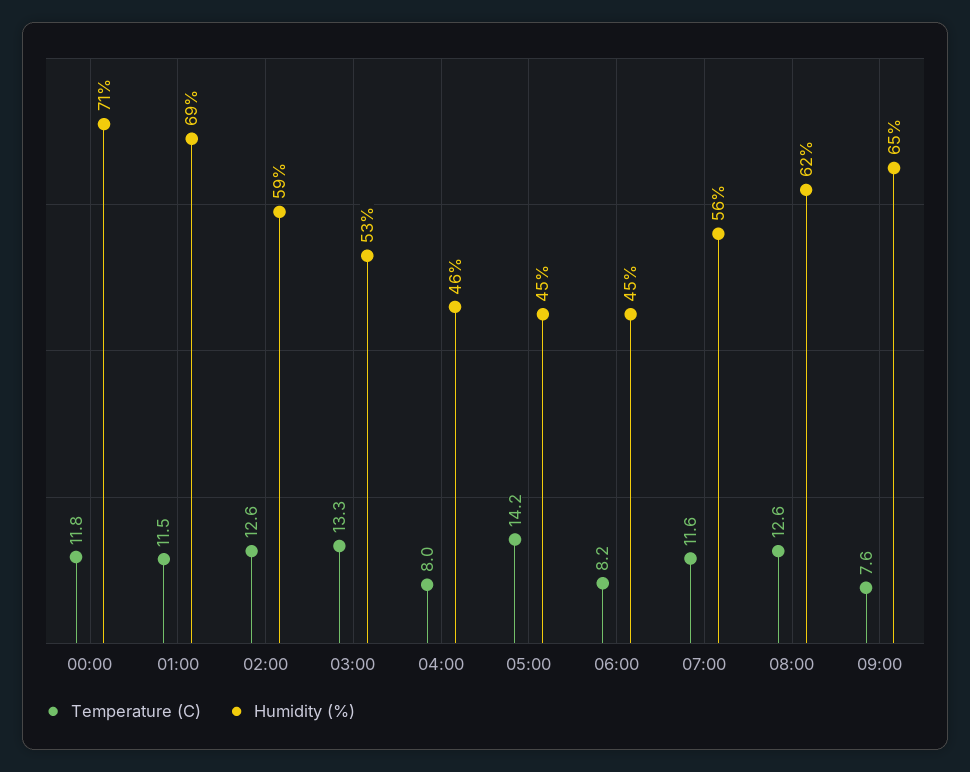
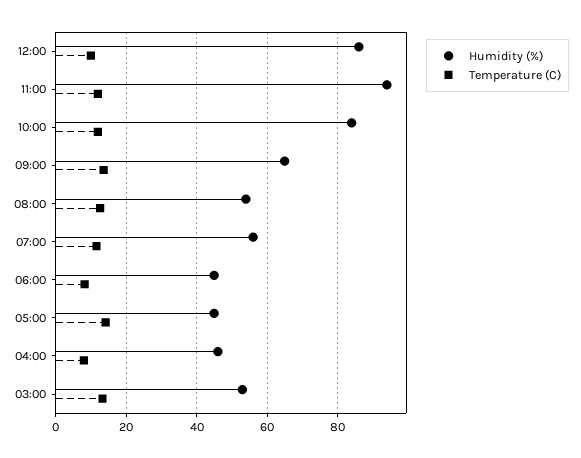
Temperature (C), 00:00: 11.8 -> none
Humidity (%), 00:00: 71 -> none
Temperature (C), 01:00: 11.5 -> none
Humidity (%), 01:00: 69 -> none
Temperature (C), 02:00: 12.6 -> none
Humidity (%), 02:00: 59 -> none
Humidity (%), 08:00: 62 -> 54
Temperature (C), 09:00: 7.6 -> 14
Humidity (%), 12:00: none -> 86
Temperature (C), 12:00: none -> 10
Humidity (%), 11:00: none -> 94
Temperature (C), 11:00: none -> 12
Humidity (%), 10:00: none -> 84
Temperature (C), 10:00: none -> 12

